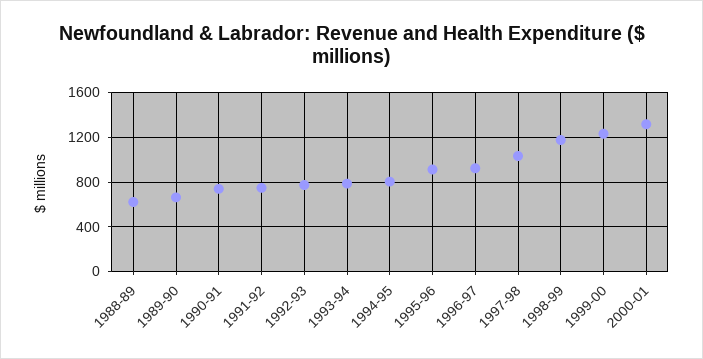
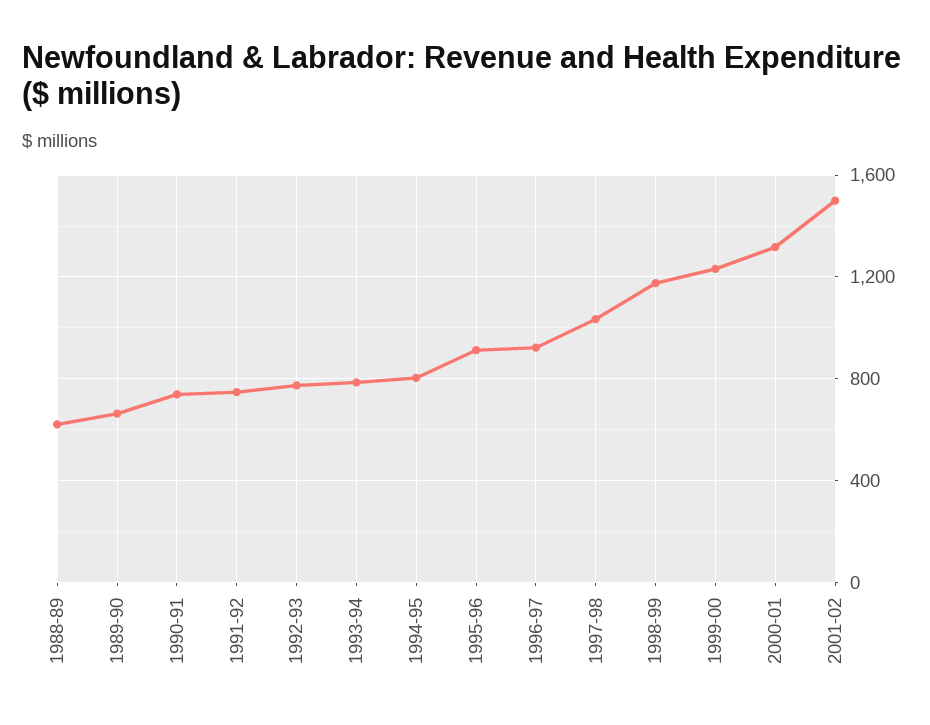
2001-02: none -> 1500

